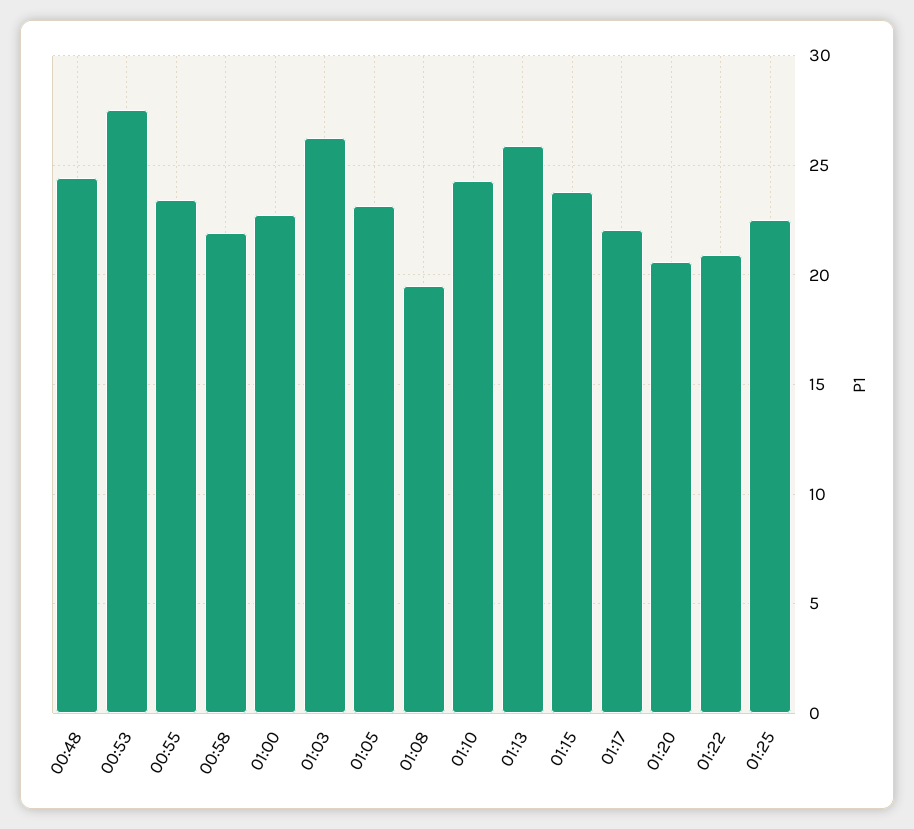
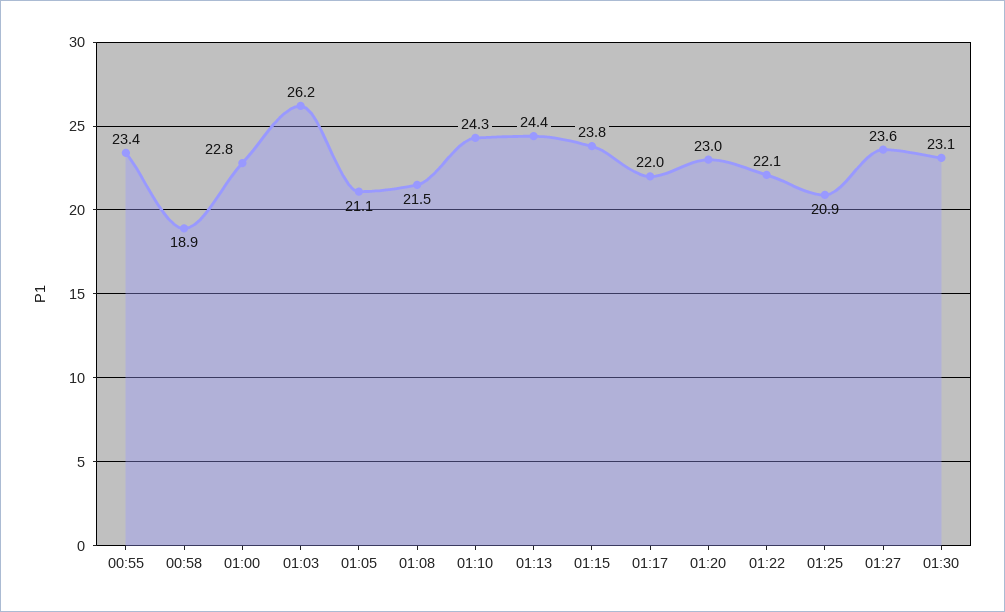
00:48: 24.5 -> none
00:53: 27.5 -> none
00:58: 22 -> 18.9
01:05: 23 -> 21.1
01:08: 19.5 -> 21.5
01:13: 26 -> 24.4
01:20: 20.5 -> 23
01:22: 21 -> 22.1
01:25: 22.5 -> 20.9
01:27: none -> 23.6
01:30: none -> 23.1

